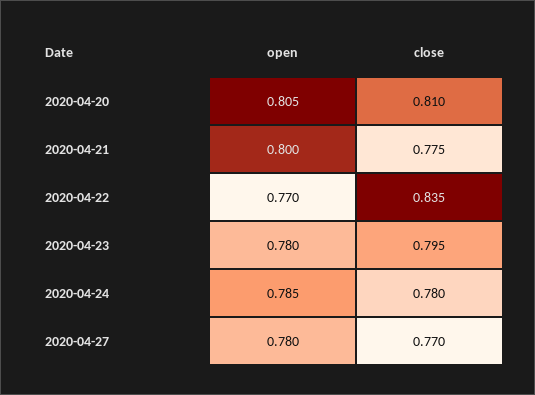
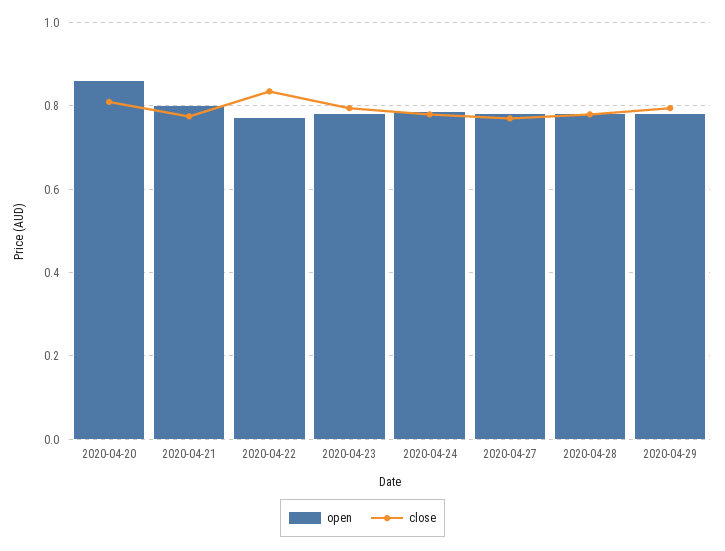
open, 2020-04-20: 0.805 -> 0.86
open, 2020-04-28: none -> 0.78
close, 2020-04-28: none -> 0.78
open, 2020-04-29: none -> 0.78
close, 2020-04-29: none -> 0.8

